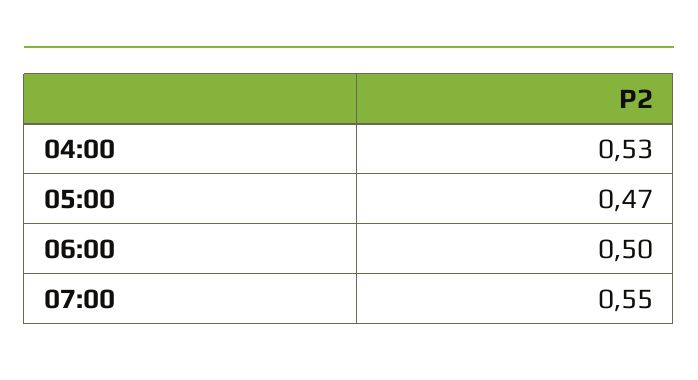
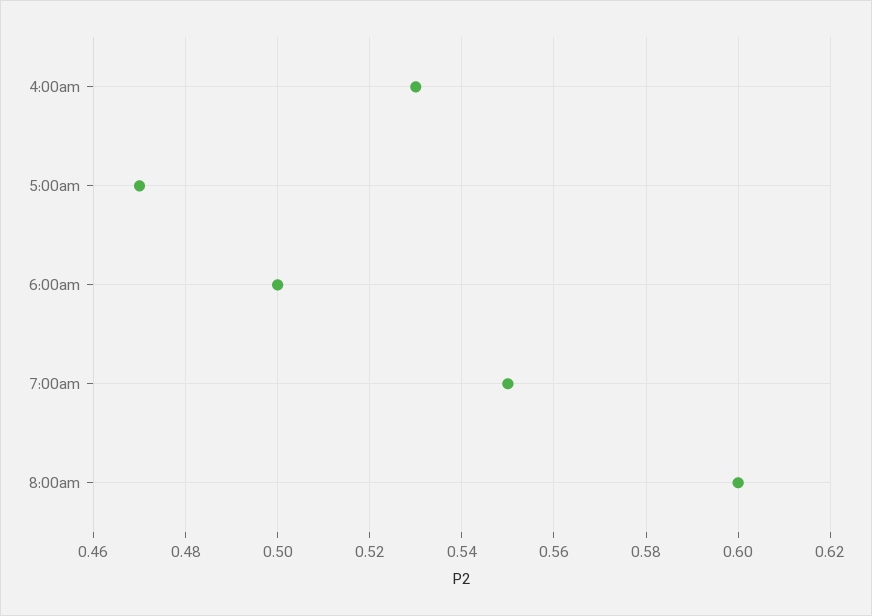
8:00am: none -> 0.6

